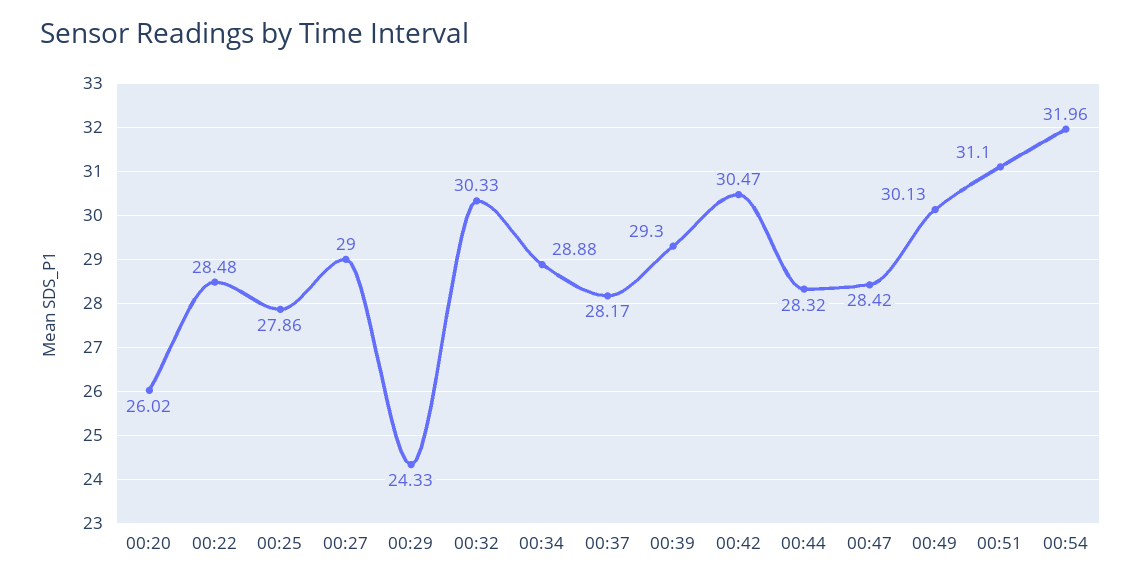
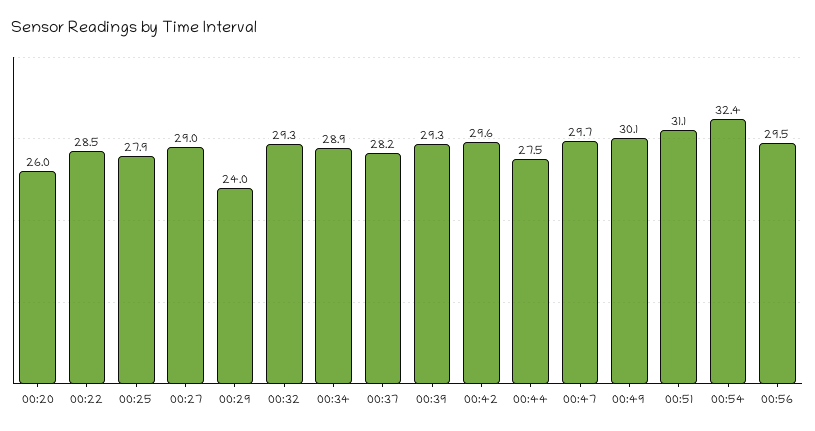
00:29: 24.33 -> 24
00:32: 30.33 -> 29.3
00:42: 30.47 -> 29.6
00:44: 28.32 -> 27.5
00:47: 28.42 -> 29.7
00:54: 31.96 -> 32.4
00:56: none -> 29.5

